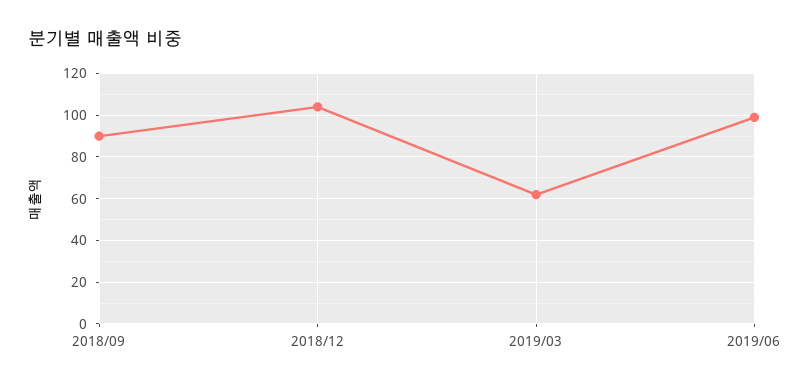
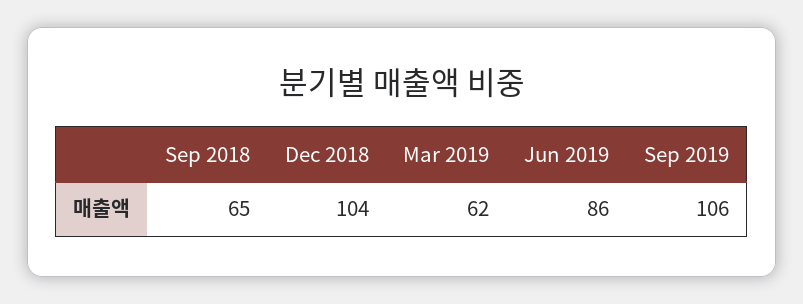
2018/09: 90 -> 65
2019/06: 100 -> 86
Sep 2019: none -> 106

